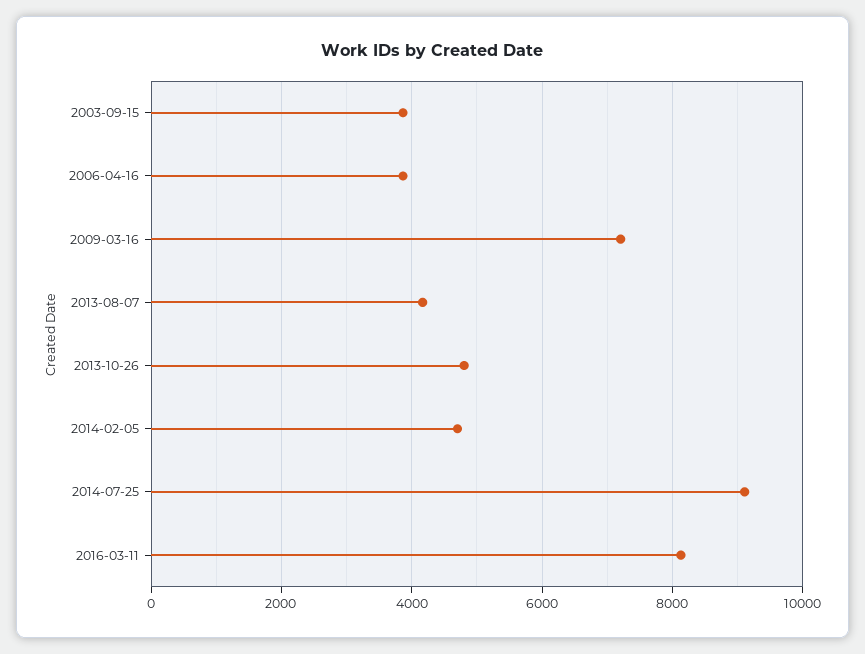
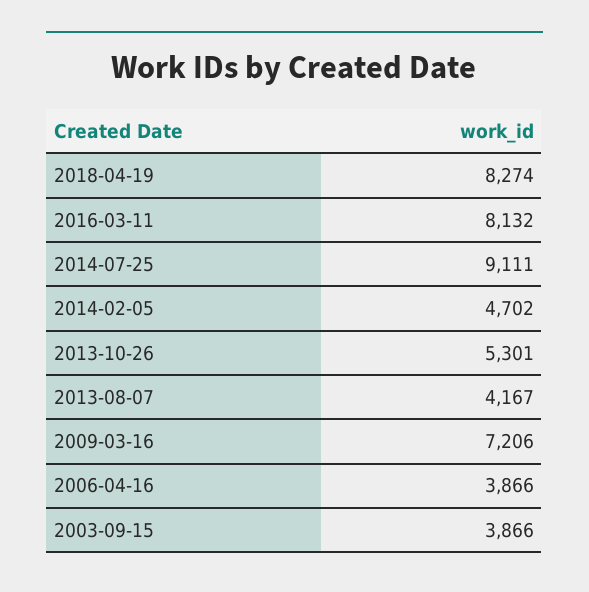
2013-10-26: 4800 -> 5301
2018-04-19: none -> 8274

